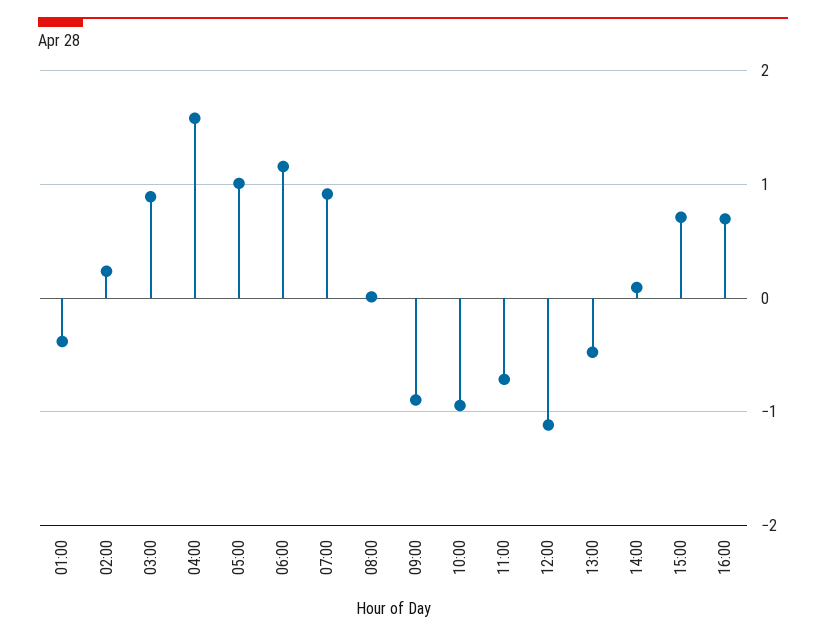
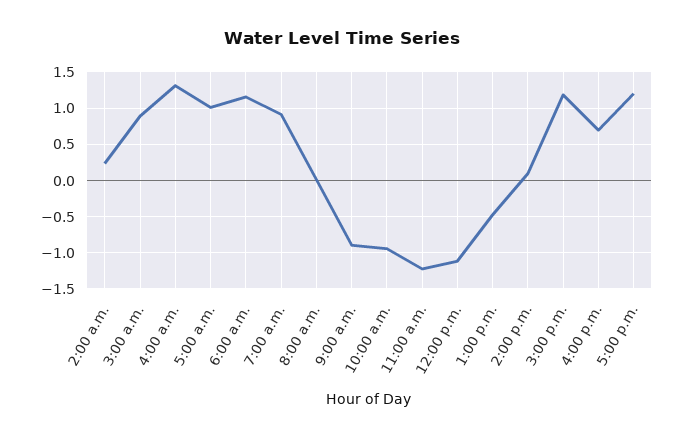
01:00: -0.4 -> none
04:00: 1.6 -> 1.3
11:00: -0.7 -> -1.2
15:00: 0.7 -> 1.2
5:00 p.m.: none -> 1.2

